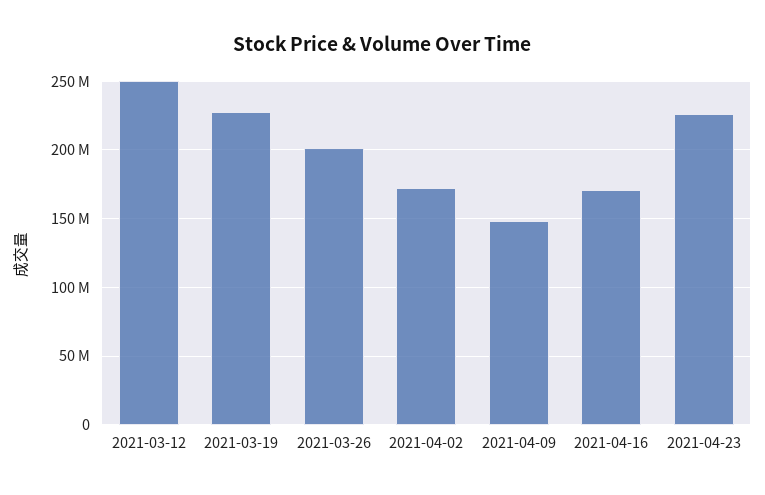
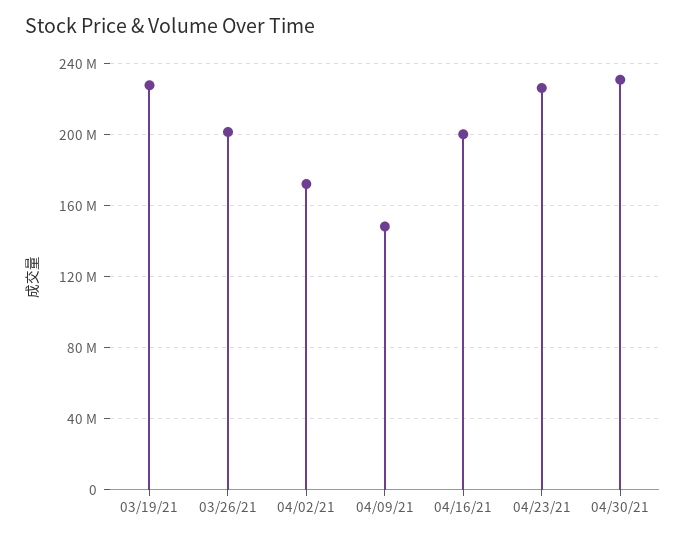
2021-03-12: 250000000 -> none
2021-04-16: 170000000 -> 200000000
04/30/21: none -> 230000000

